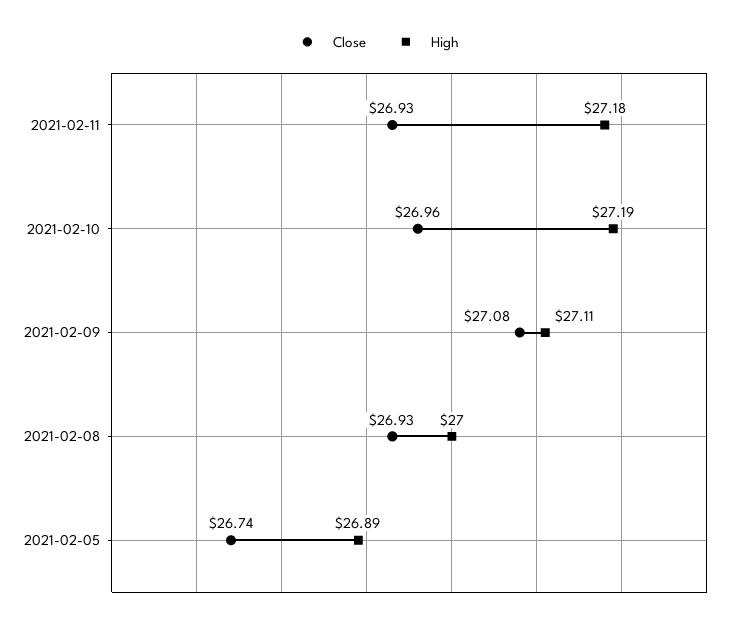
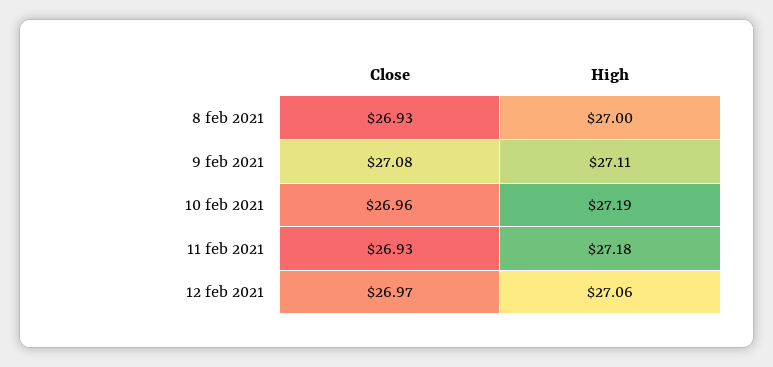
Close, 2021-02-05: 26.74 -> none
High, 2021-02-05: 26.89 -> none
Close, 12 feb 2021: none -> 26.97
High, 12 feb 2021: none -> 27.06

